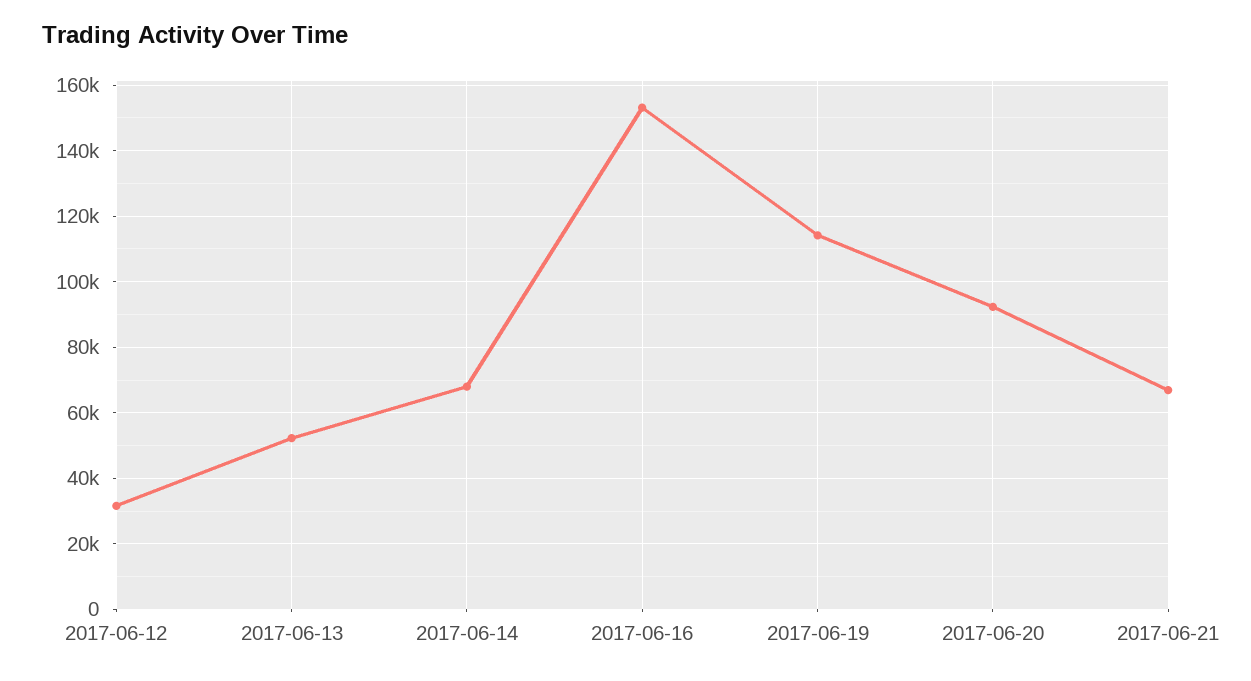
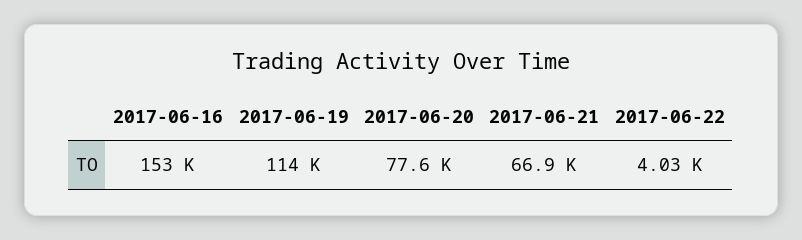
2017-06-12: 32000 -> none
2017-06-13: 52000 -> none
2017-06-14: 68000 -> none
2017-06-20: 92000 -> 77600
2017-06-22: none -> 4030

